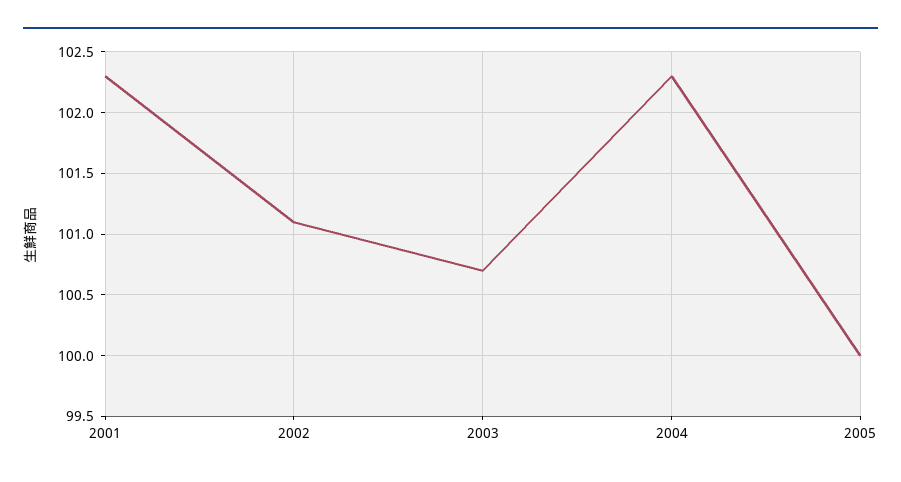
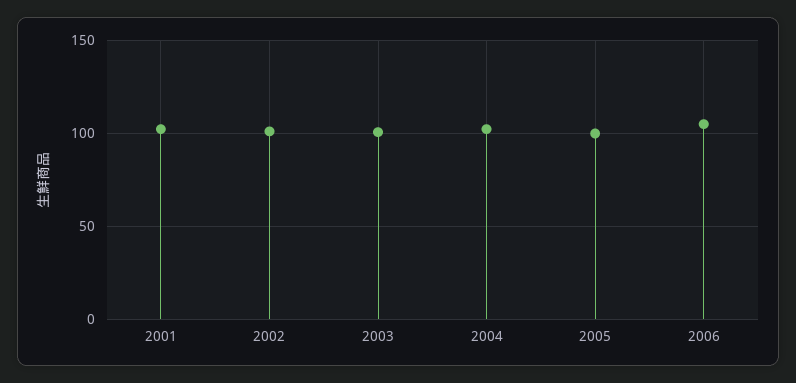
2006: none -> 105

